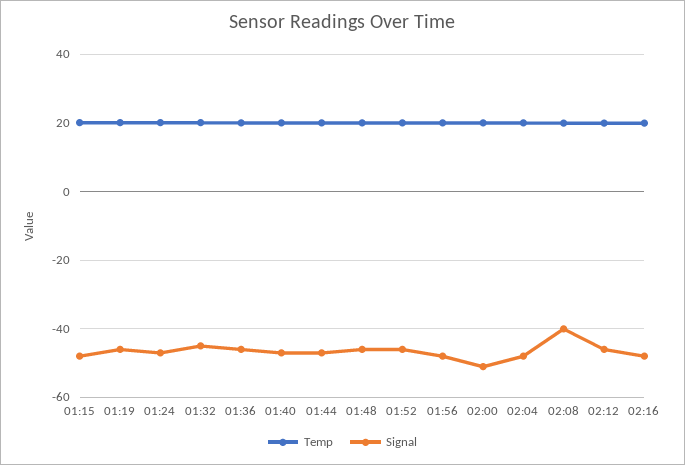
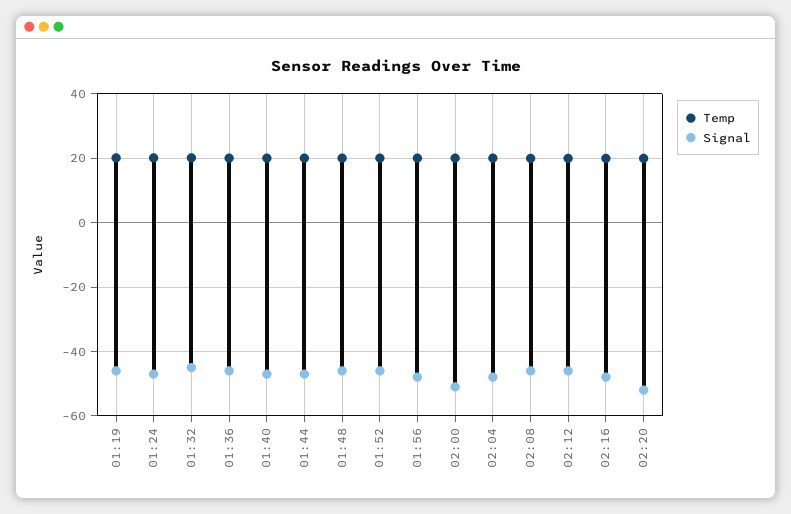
Temp, 01:15: 20 -> none
Signal, 01:15: -48 -> none
Signal, 02:08: -40 -> -46
Temp, 02:20: none -> 20
Signal, 02:20: none -> -52

